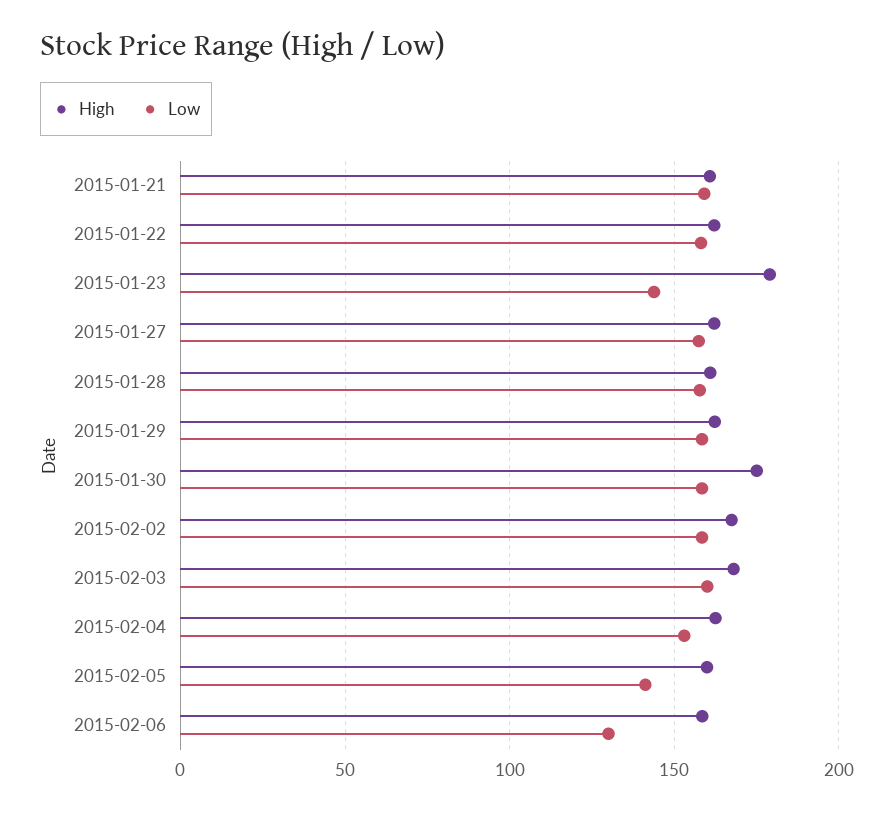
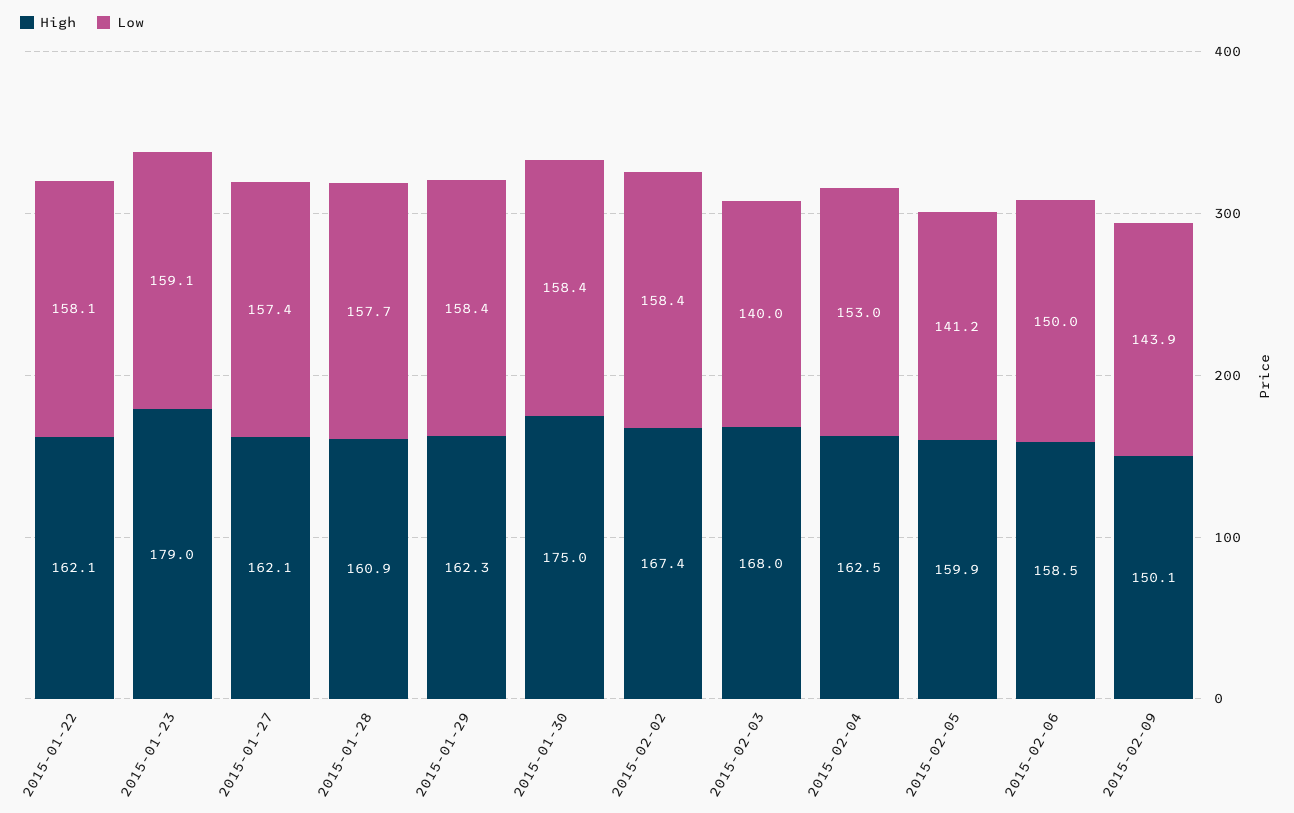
High, 2015-01-21: 160 -> none
Low, 2015-01-21: 160 -> none
Low, 2015-01-23: 145 -> 159.1
Low, 2015-02-03: 160 -> 140
Low, 2015-02-06: 130 -> 150
High, 2015-02-09: none -> 150.1
Low, 2015-02-09: none -> 143.9

